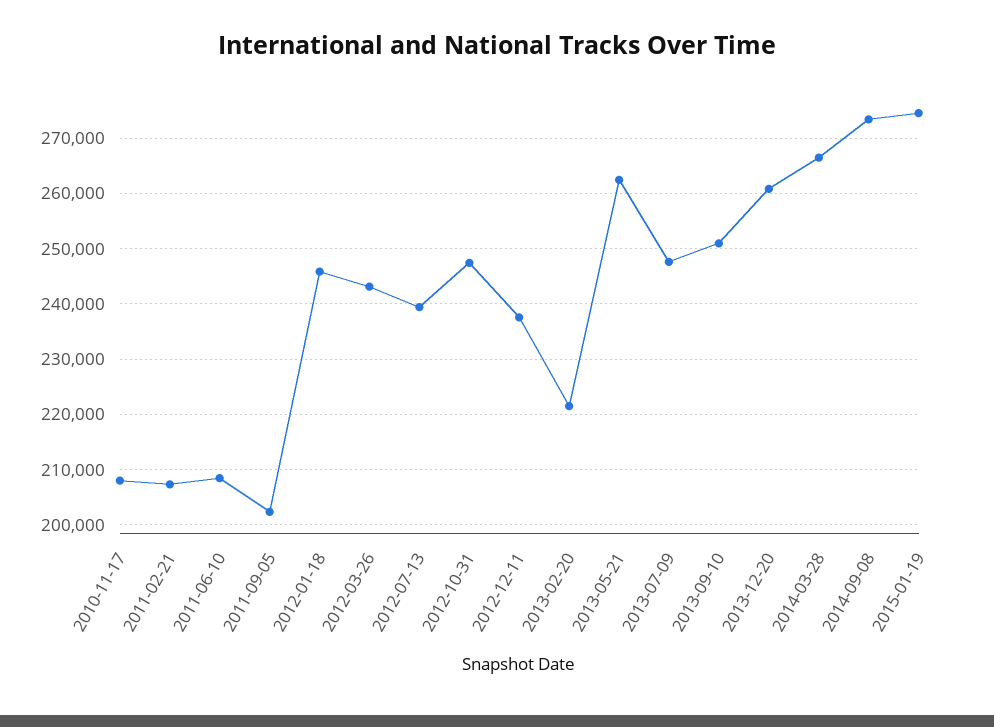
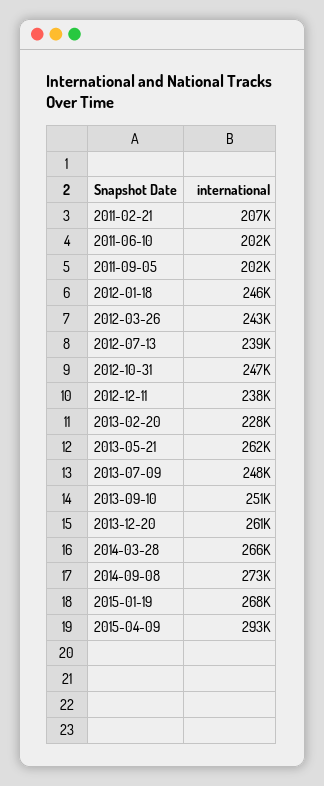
2010-11-17: 208000 -> none
2011-06-10: 208000 -> 202000
2013-02-20: 222000 -> 228000
2015-01-19: 274000 -> 268000
2015-04-09: none -> 293000

